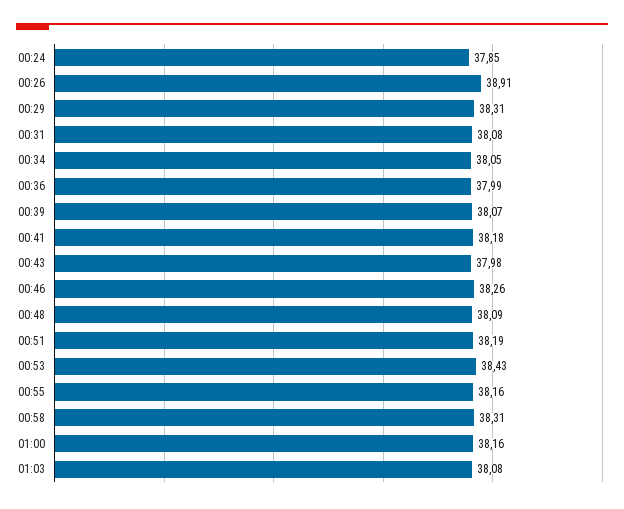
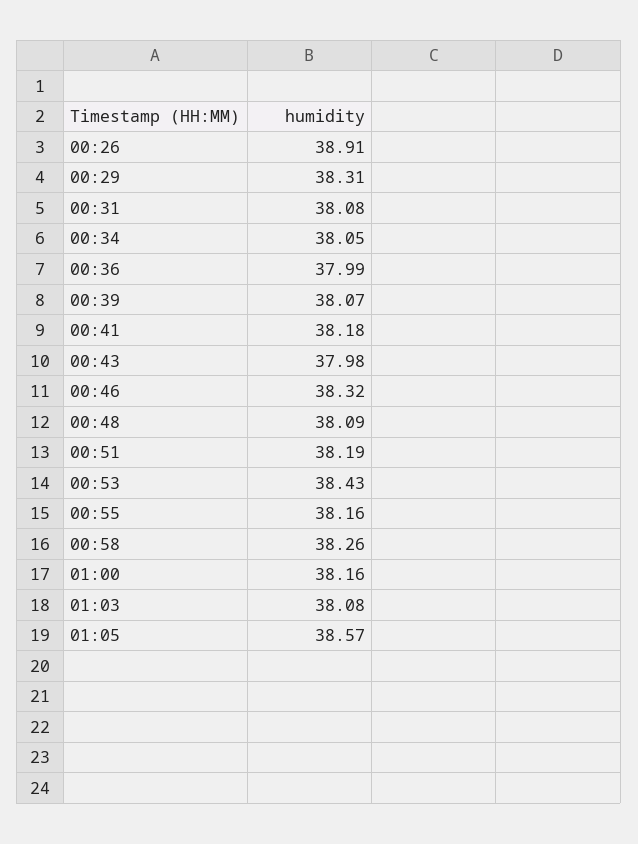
00:24: 37.85 -> none
00:46: 38.26 -> 38.32
00:58: 38.31 -> 38.26
01:05: none -> 38.57

